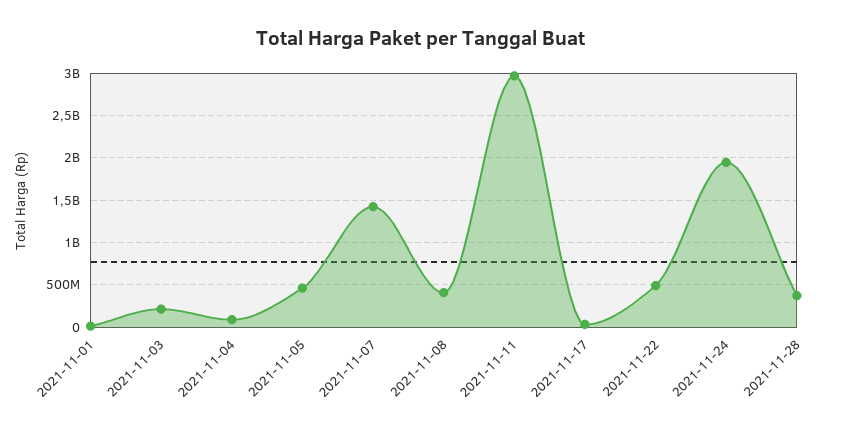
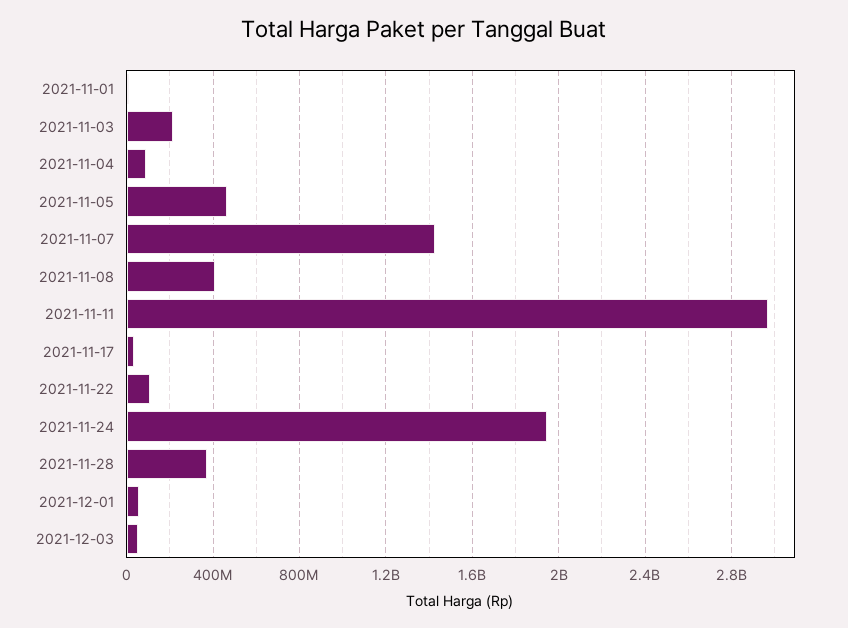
2021-11-22: 500000000 -> 100000000
2021-12-01: none -> 50000000
2021-12-03: none -> 50000000

